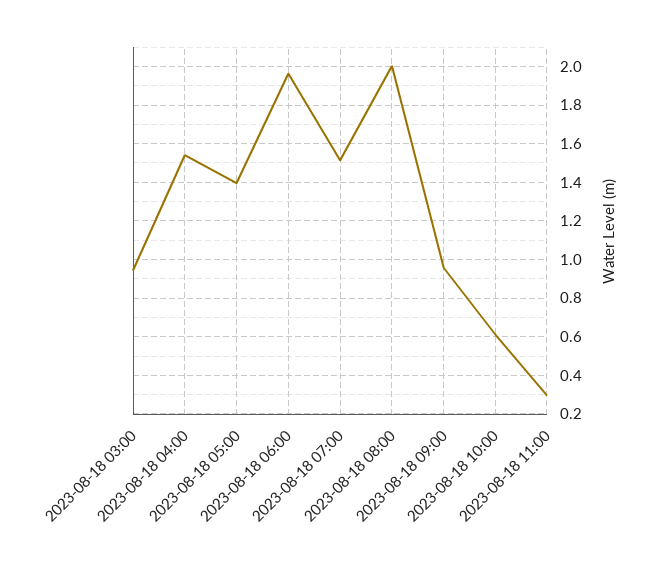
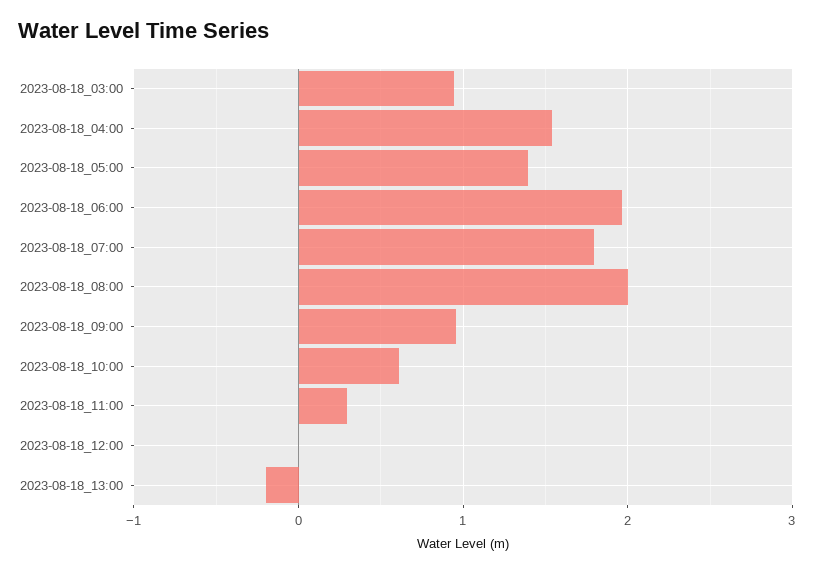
2023-08-18 07:00: 1.5 -> 1.8
2023-08-18_12:00: none -> 0
2023-08-18_13:00: none -> -0.2

